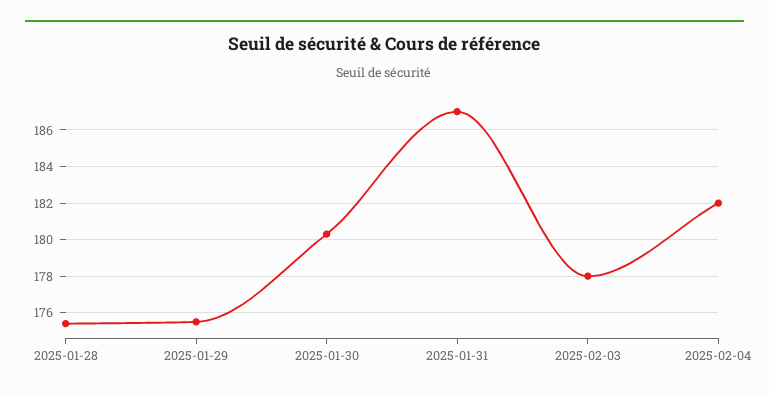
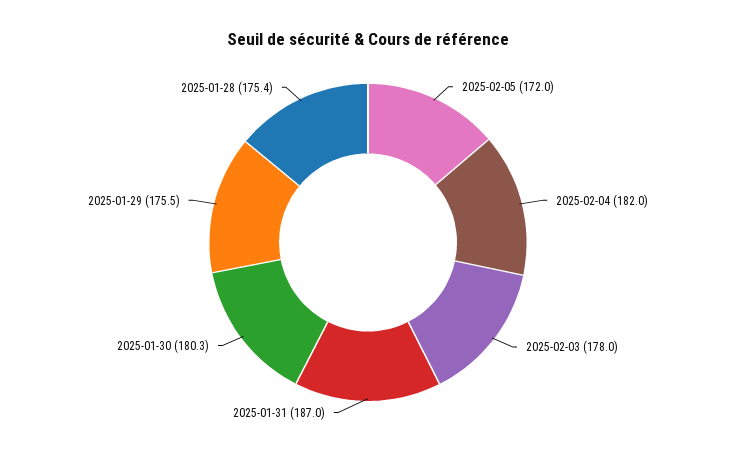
2025-02-05: none -> 172

